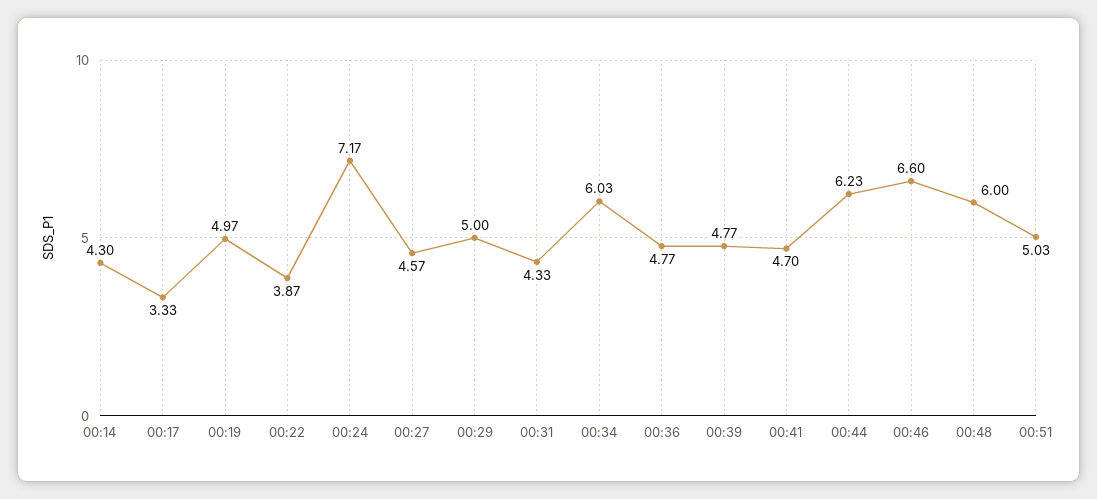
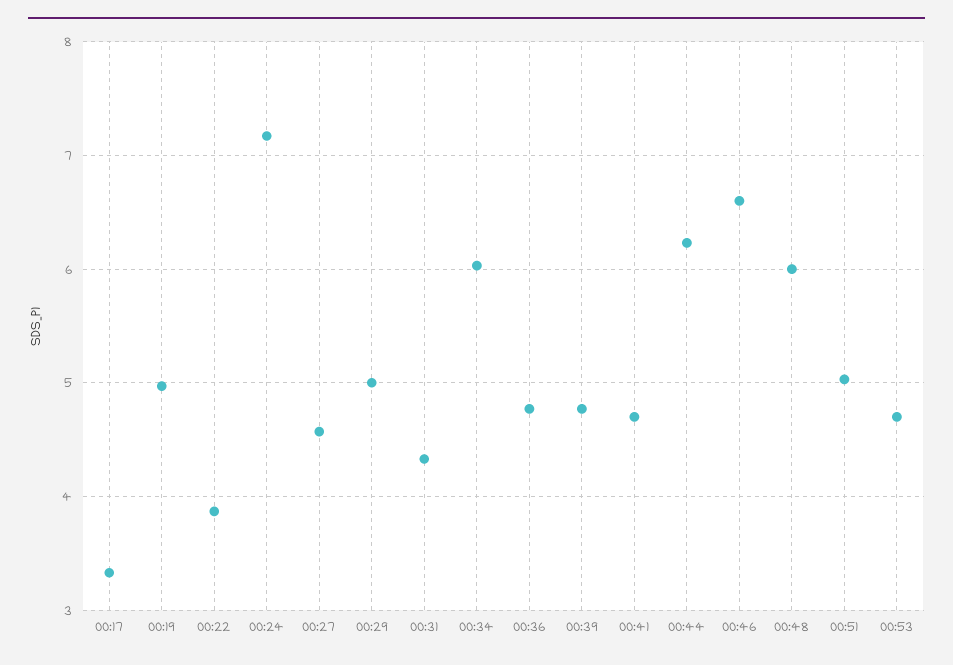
00:14: 4.3 -> none
00:53: none -> 4.7

